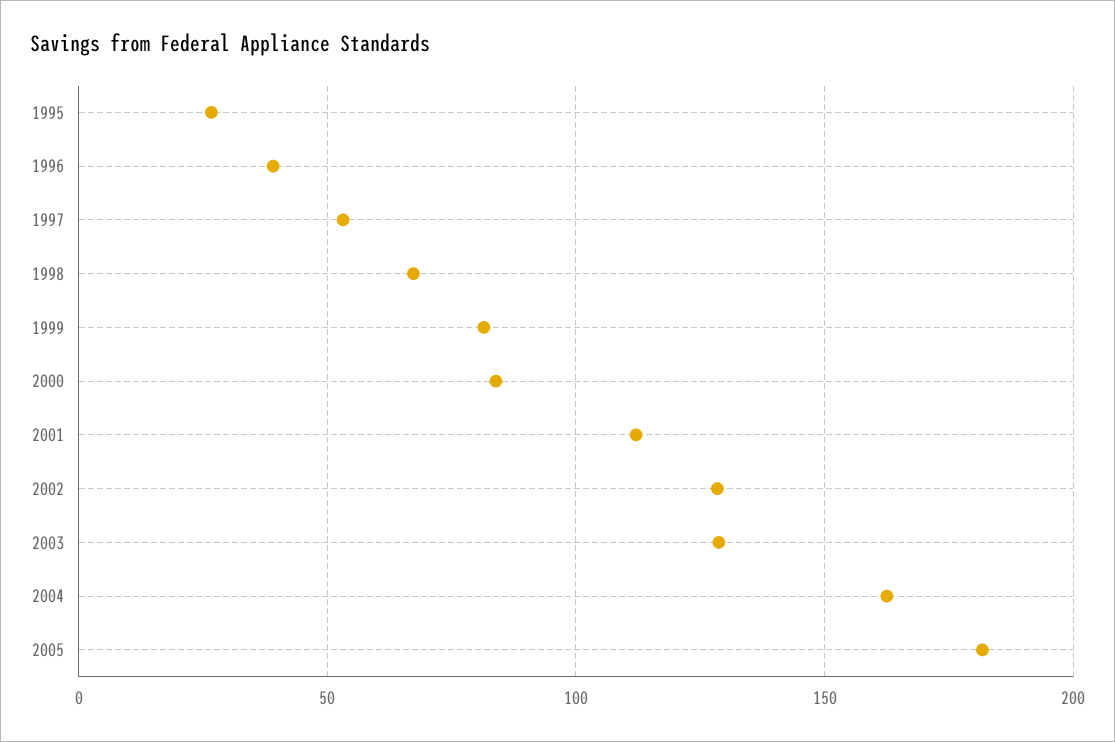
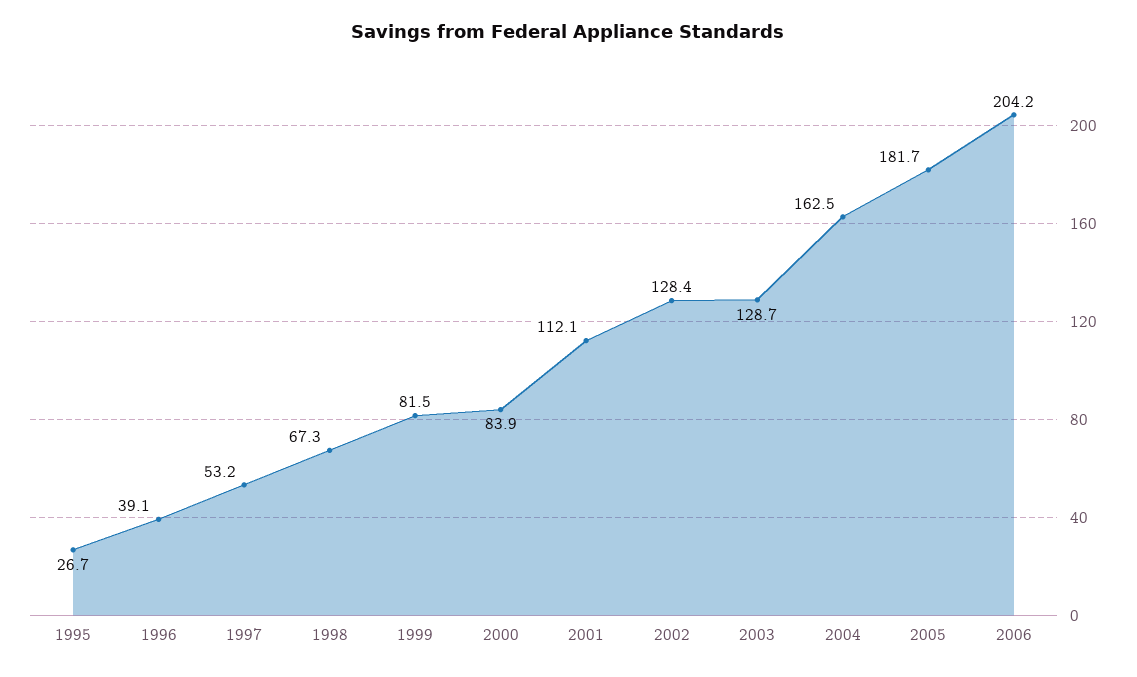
2006: none -> 204.2

